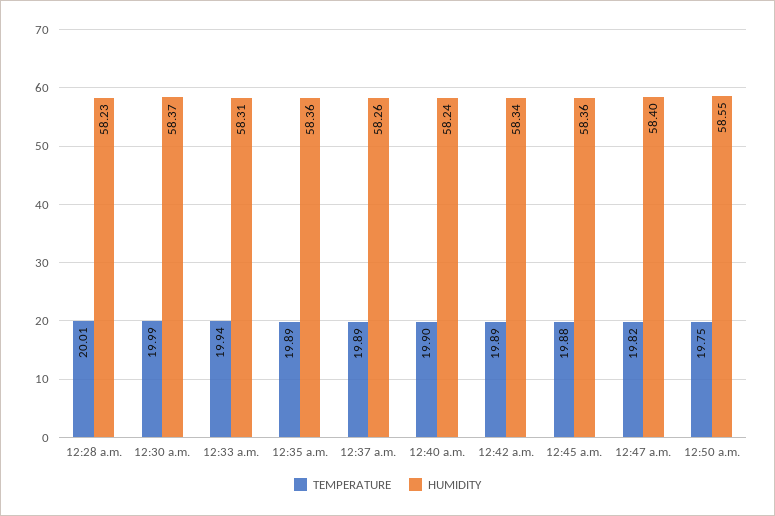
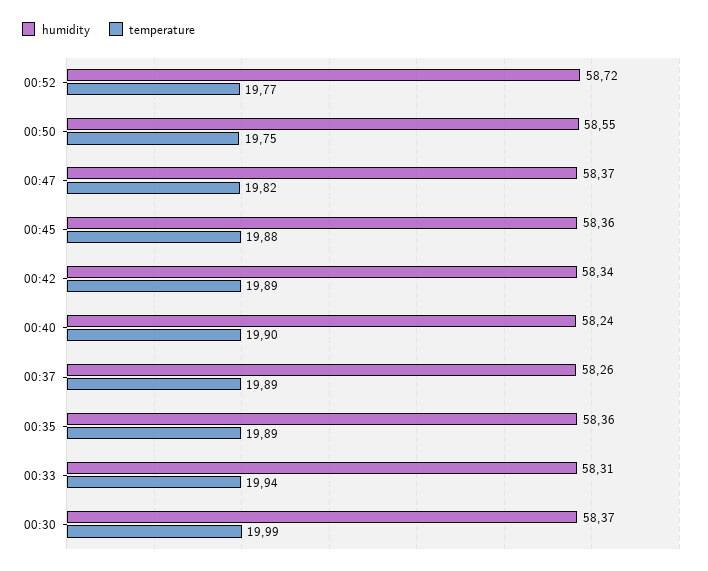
TEMPERATURE, 12:28 a.m.: 20.01 -> none
HUMIDITY, 12:28 a.m.: 58.23 -> none
HUMIDITY, 12:47 a.m.: 58.4 -> 58.37
HUMIDITY, 00:52: none -> 58.72
TEMPERATURE, 00:52: none -> 19.77

